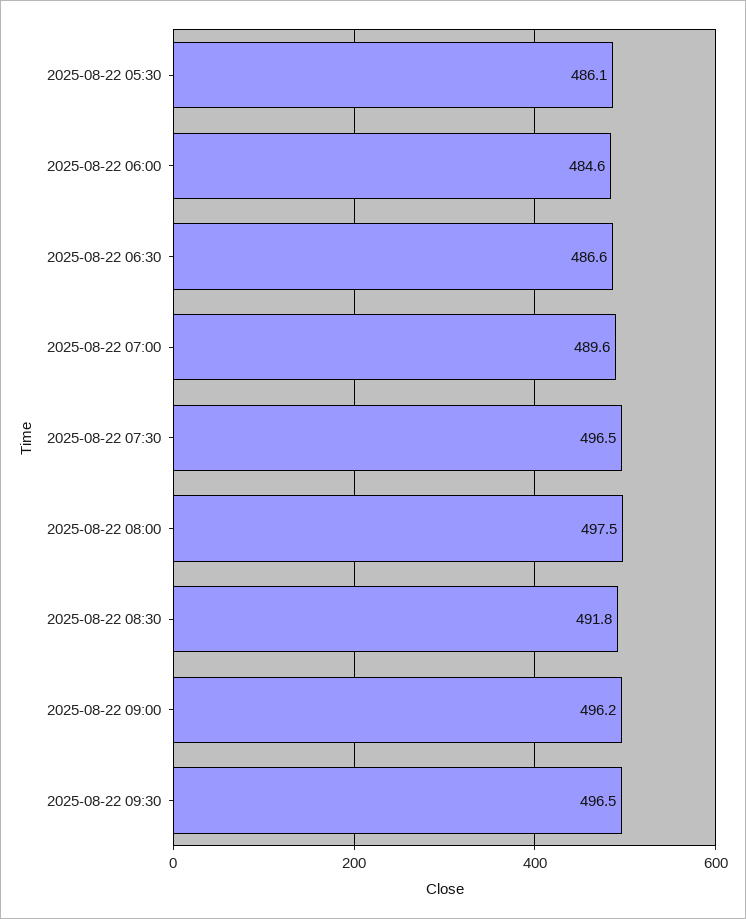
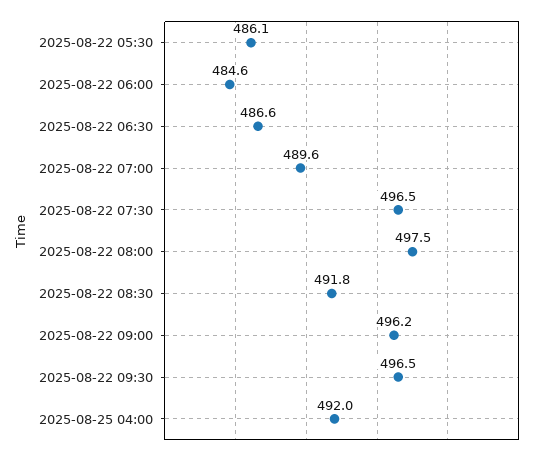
2025-08-25 04:00: none -> 492

